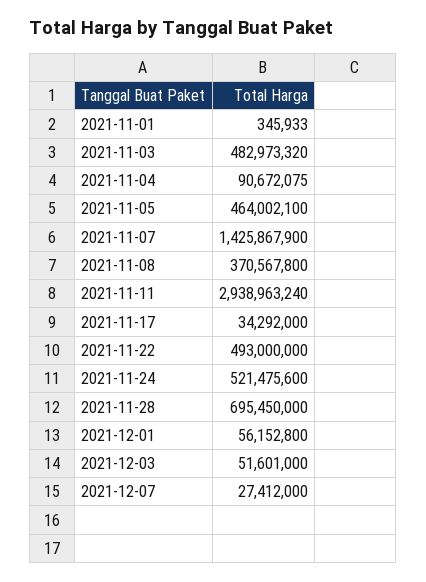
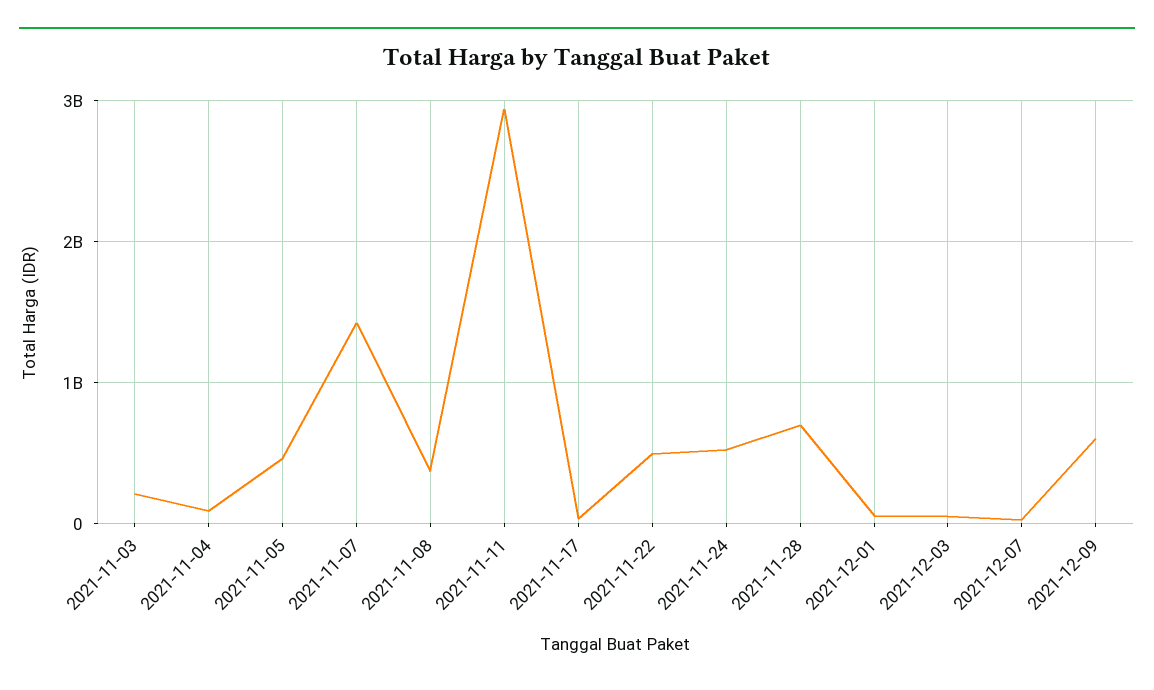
2021-11-01: 345933 -> none
2021-11-03: 482973320 -> 200000000
2021-12-09: none -> 600000000

